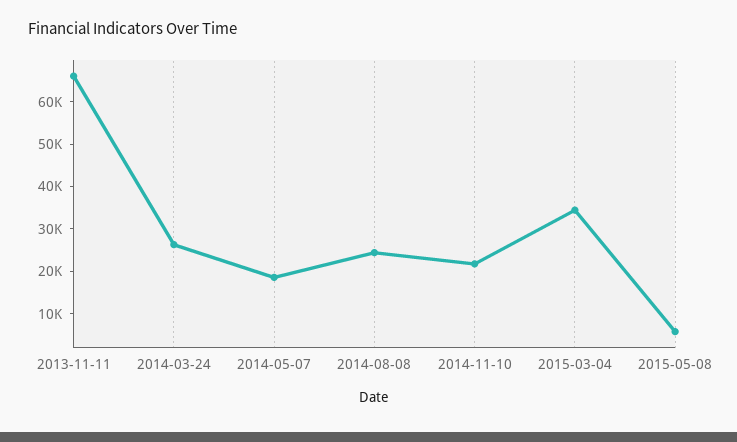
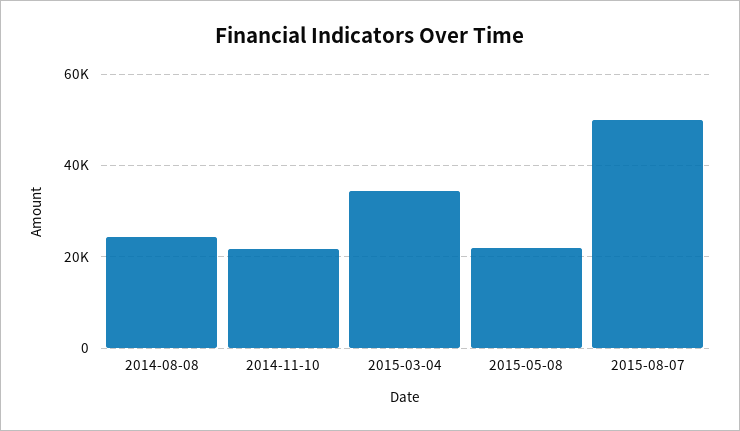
2013-11-11: 66000 -> none
2014-03-24: 26000 -> none
2014-05-07: 18000 -> none
2015-05-08: 6000 -> 22000
2015-08-07: none -> 50000

